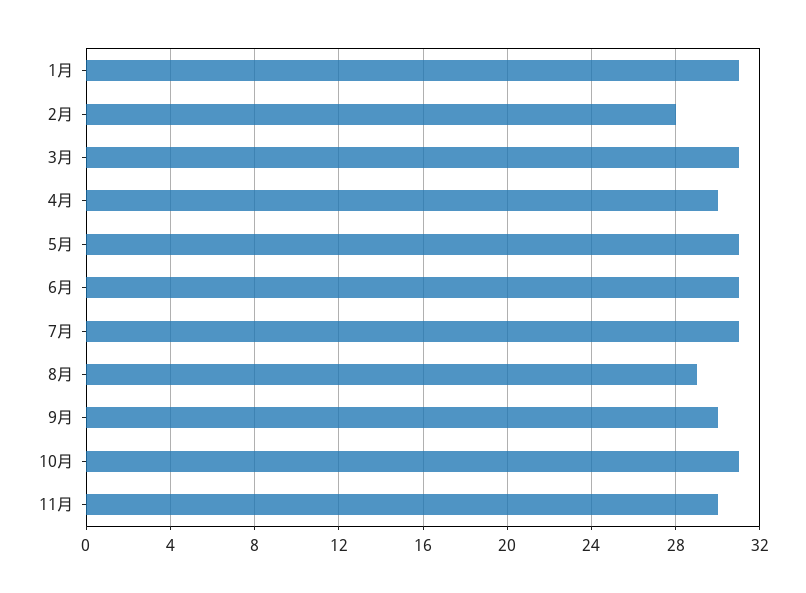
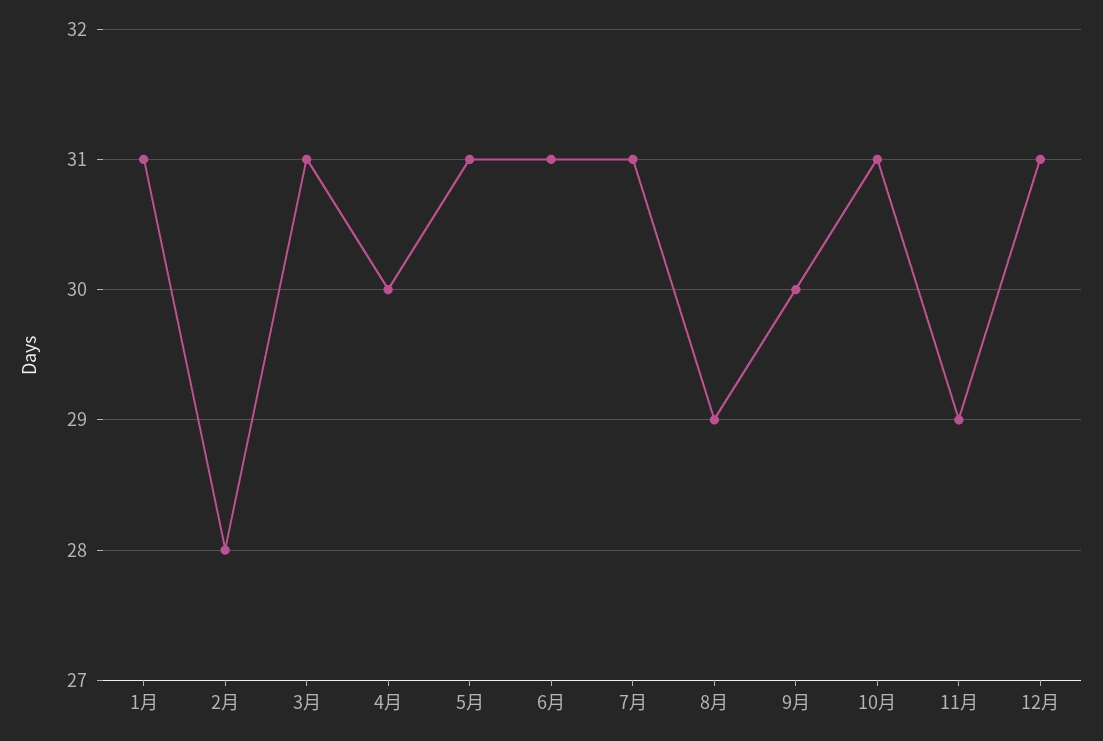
11月: 30 -> 29
12月: none -> 31

